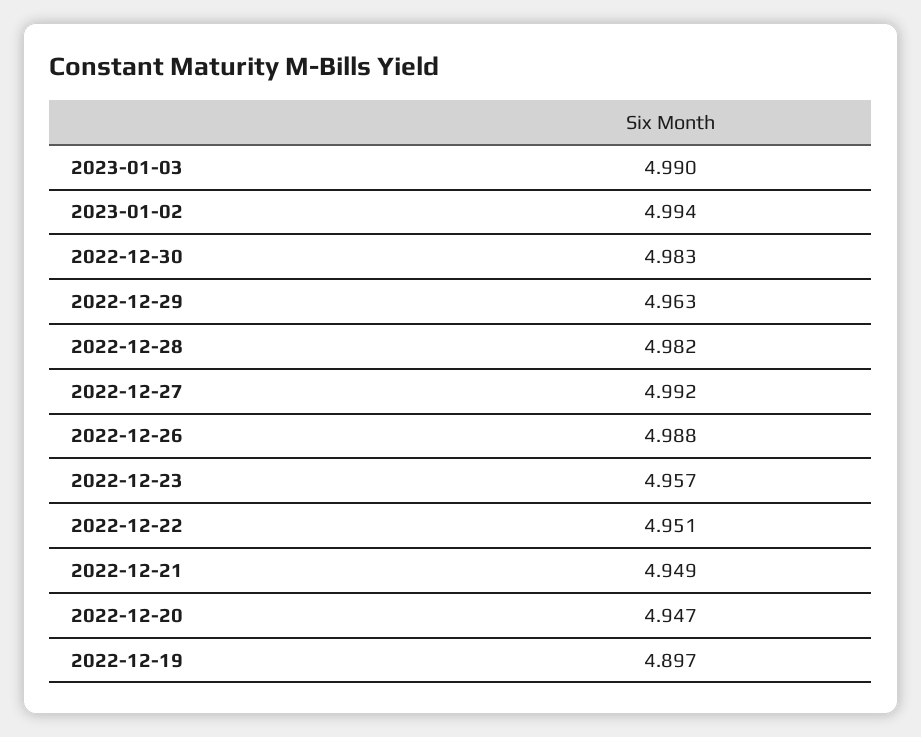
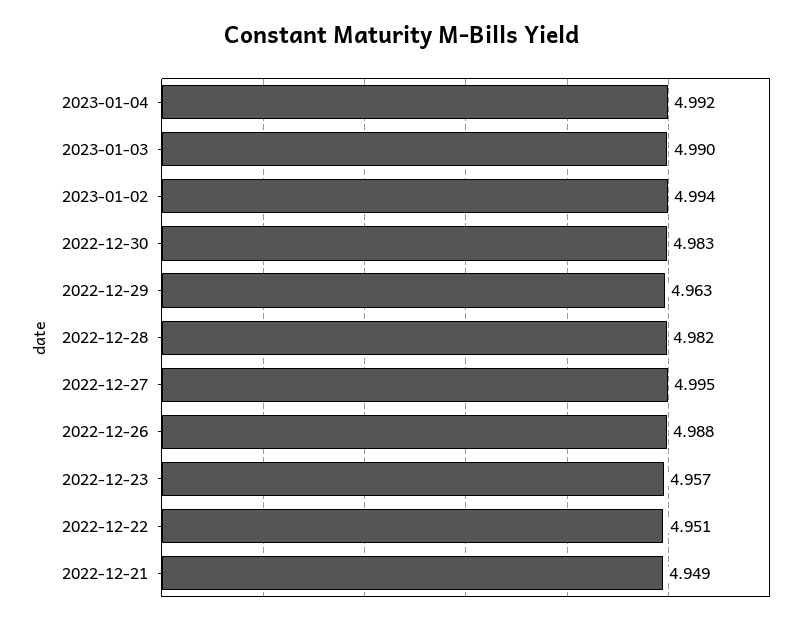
2022-12-27: 4.992 -> 4.995
2022-12-20: 4.947 -> none
2022-12-19: 4.897 -> none
2023-01-04: none -> 4.992

